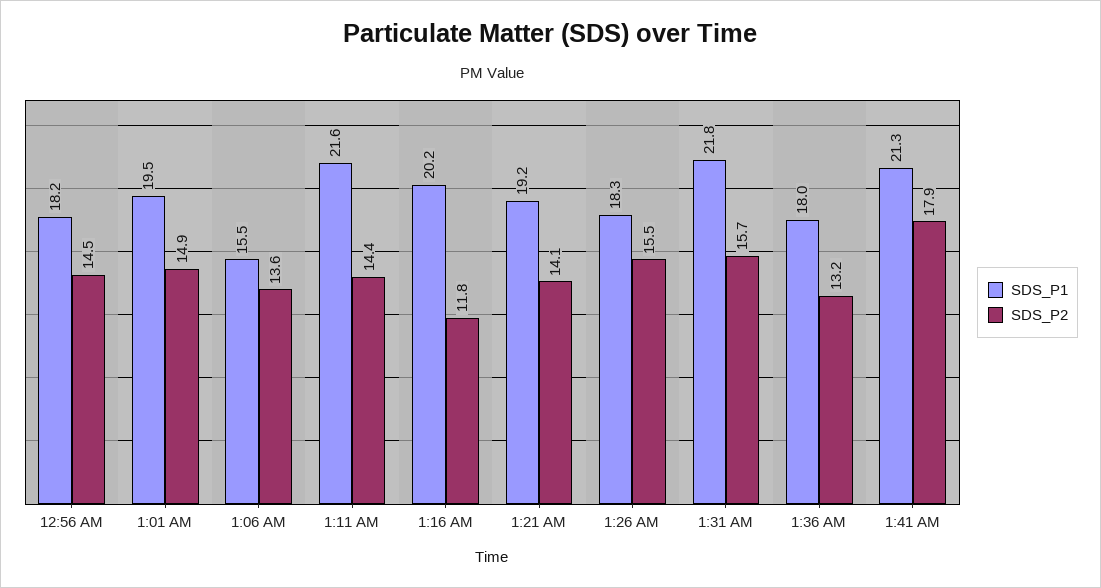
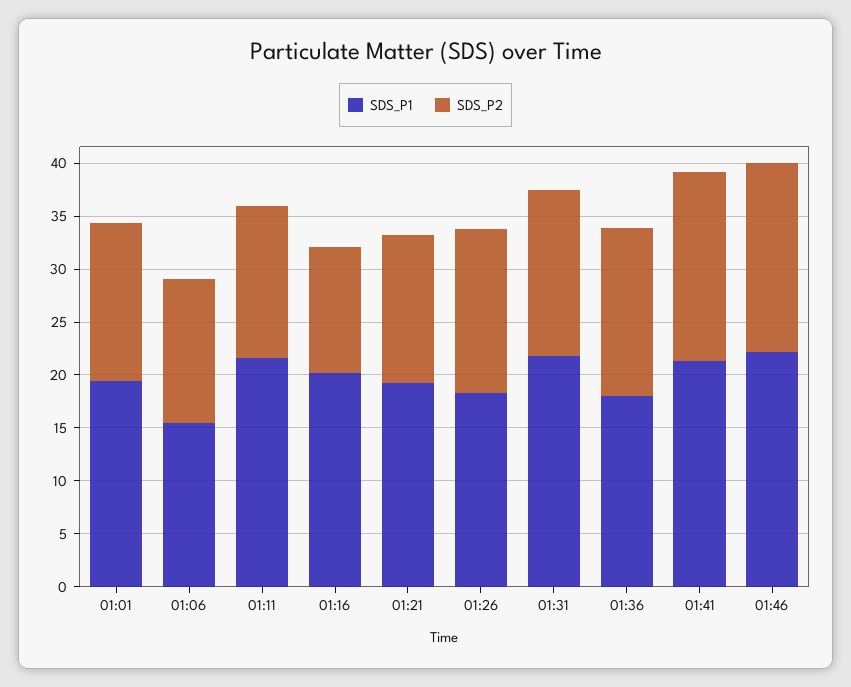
SDS_P1, 12:56 AM: 18.2 -> none
SDS_P2, 12:56 AM: 14.5 -> none
SDS_P2, 1:36 AM: 13.2 -> 16
SDS_P1, 01:46: none -> 22
SDS_P2, 01:46: none -> 18

